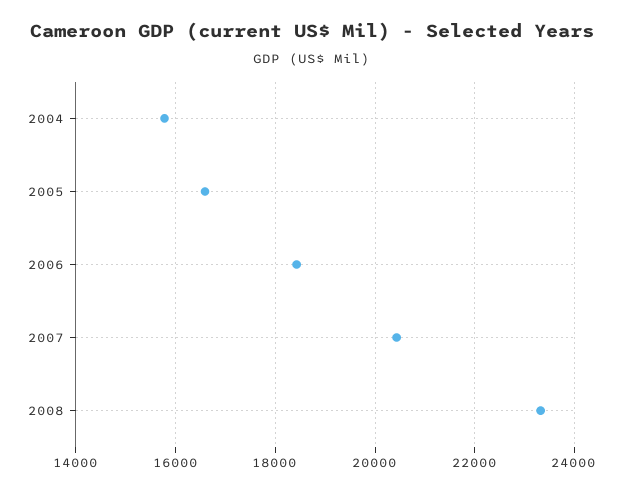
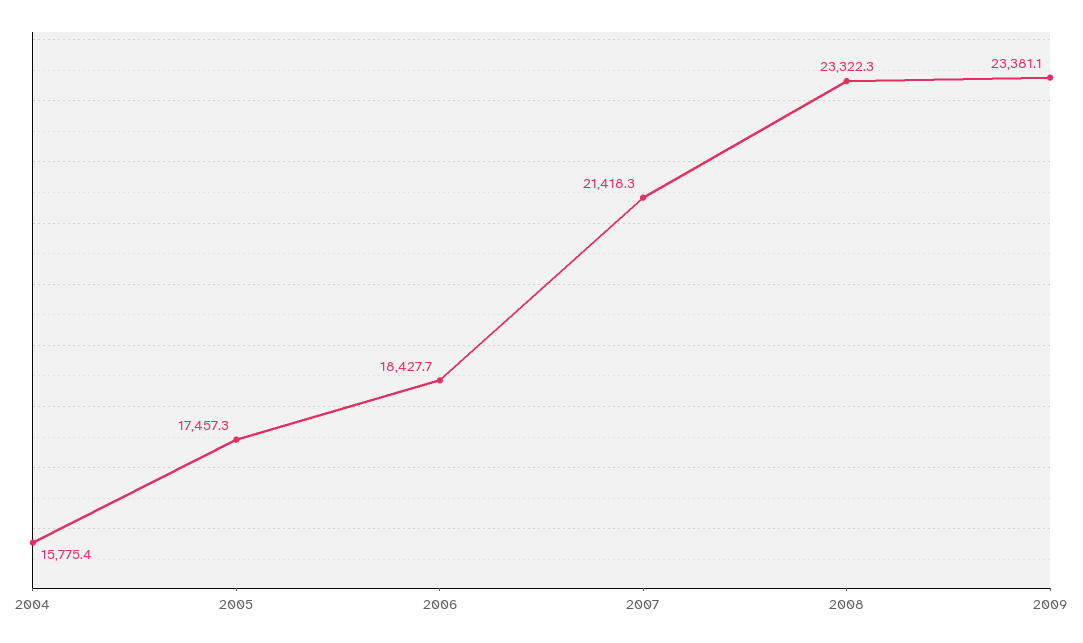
2005: 16600 -> 17457.3
2007: 20400 -> 21418.3
2009: none -> 23381.1

